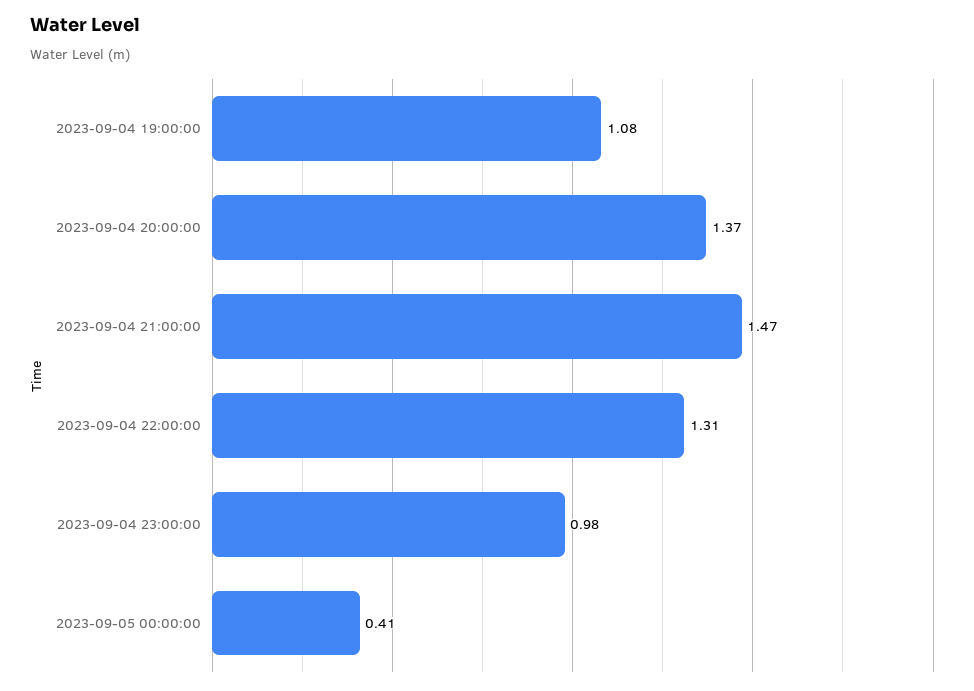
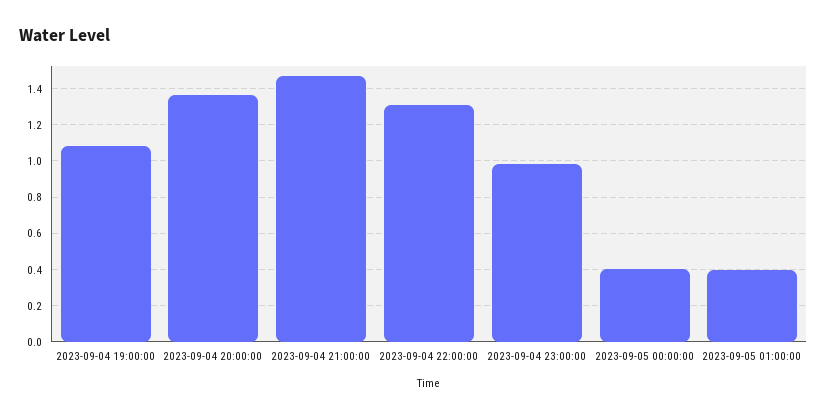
2023-09-05 01:00:00: none -> 0.4

